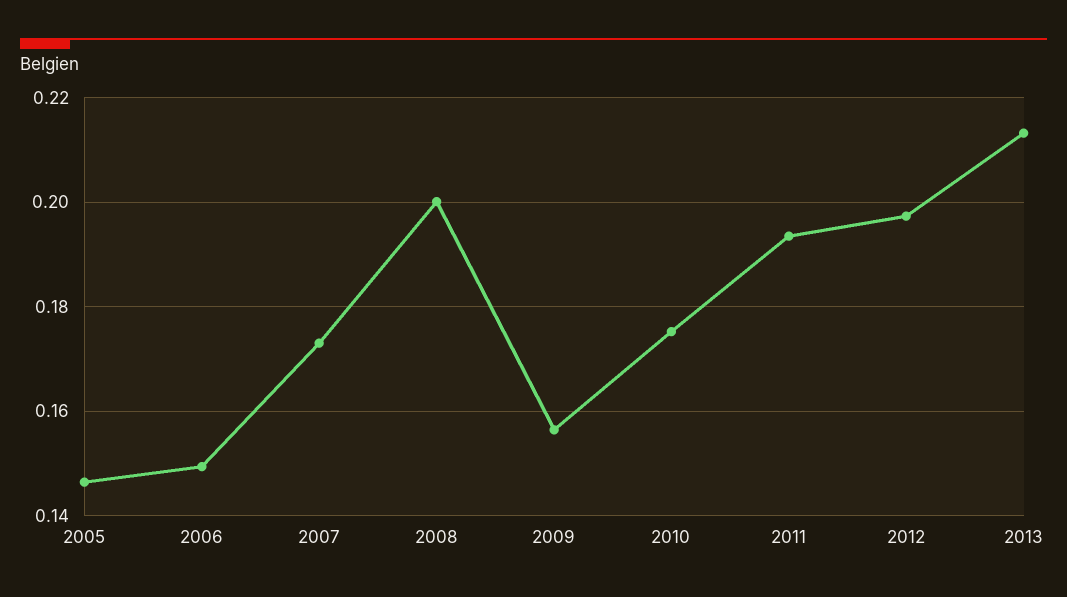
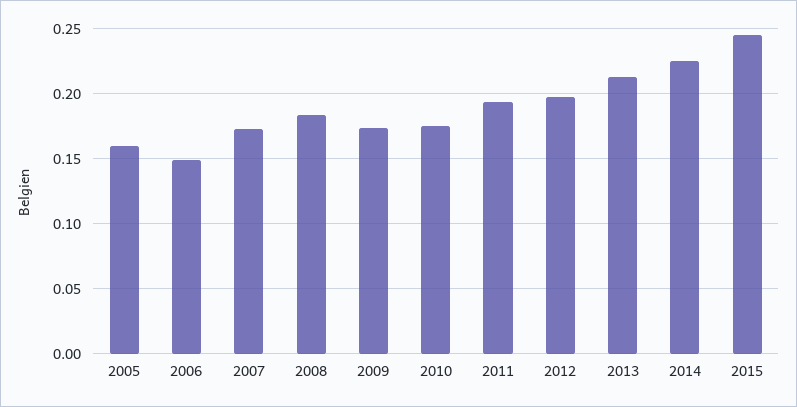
2005: 0.146 -> 0.16
2008: 0.2 -> 0.185
2009: 0.156 -> 0.175
2014: none -> 0.225
2015: none -> 0.245

